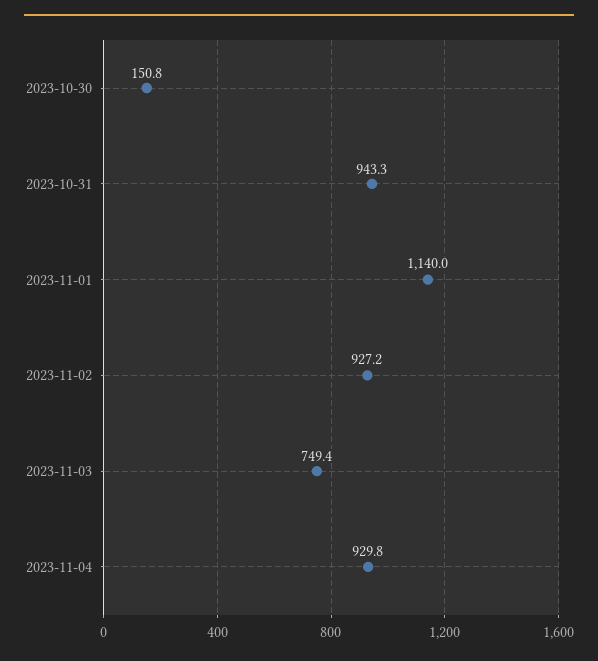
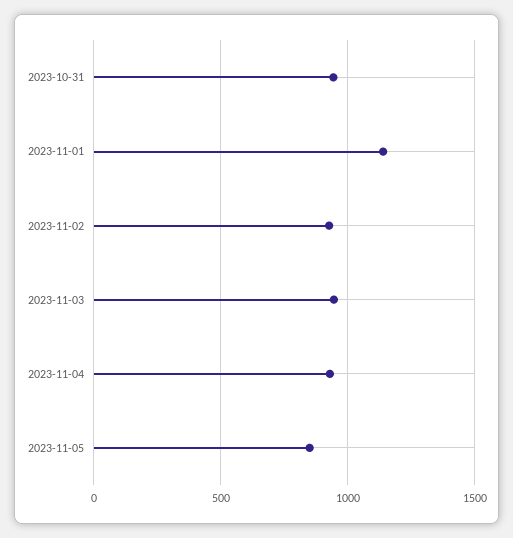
2023-10-30: 150.8 -> none
2023-11-03: 749.4 -> 950
2023-11-05: none -> 850

